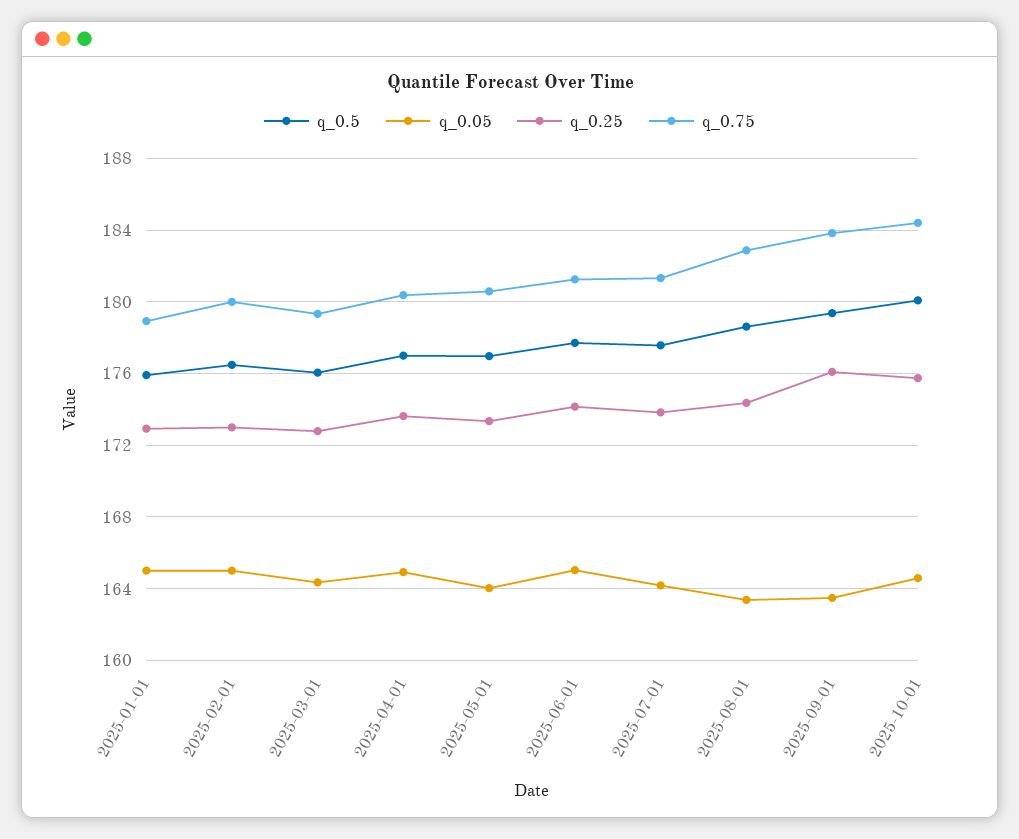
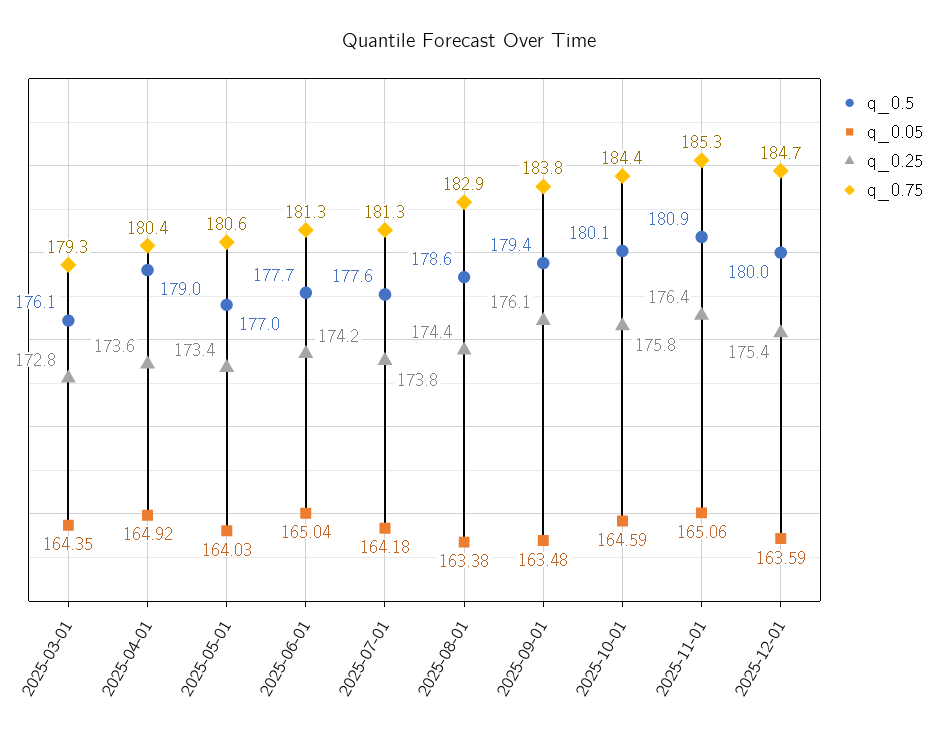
q_0.5, 2025-01-01: 176 -> none
q_0.05, 2025-01-01: 165 -> none
q_0.25, 2025-01-01: 173 -> none
q_0.75, 2025-01-01: 179 -> none
q_0.5, 2025-02-01: 176.5 -> none
q_0.05, 2025-02-01: 165 -> none
q_0.25, 2025-02-01: 173 -> none
q_0.75, 2025-02-01: 180 -> none
q_0.5, 2025-04-01: 177 -> 179
q_0.5, 2025-11-01: none -> 180.9
q_0.05, 2025-11-01: none -> 165.06
q_0.25, 2025-11-01: none -> 176.4
q_0.75, 2025-11-01: none -> 185.3
q_0.5, 2025-12-01: none -> 180
q_0.05, 2025-12-01: none -> 163.59
q_0.25, 2025-12-01: none -> 175.4
q_0.75, 2025-12-01: none -> 184.7

